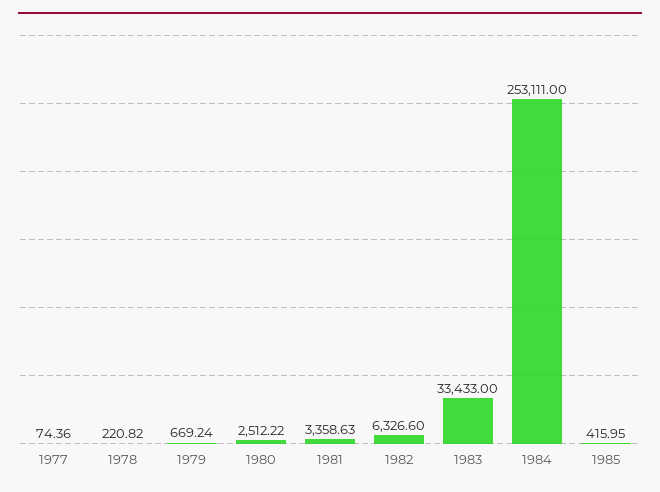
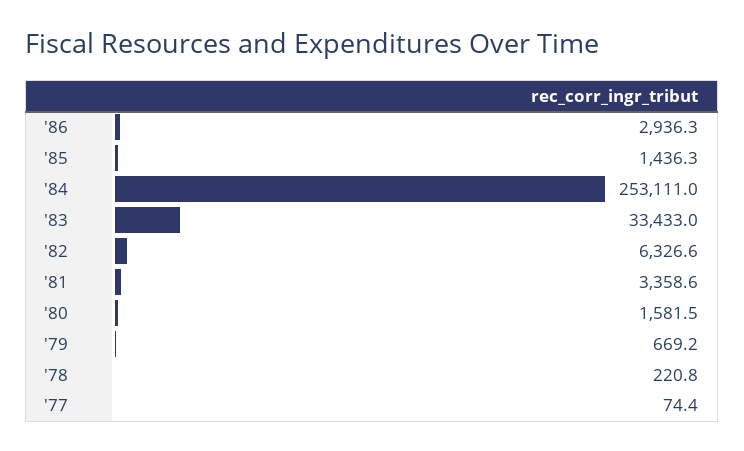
1980: 2512.22 -> 1581.5
1985: 415.95 -> 1436.3
'86: none -> 2936.3

